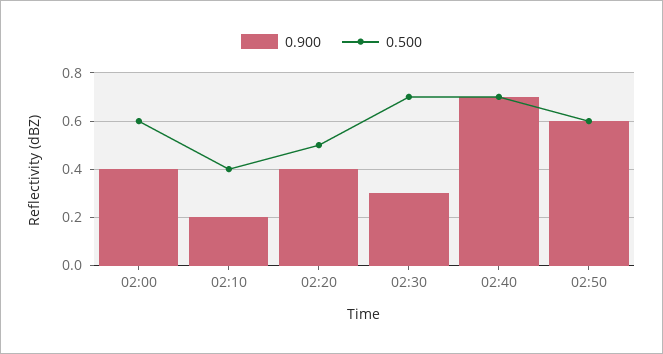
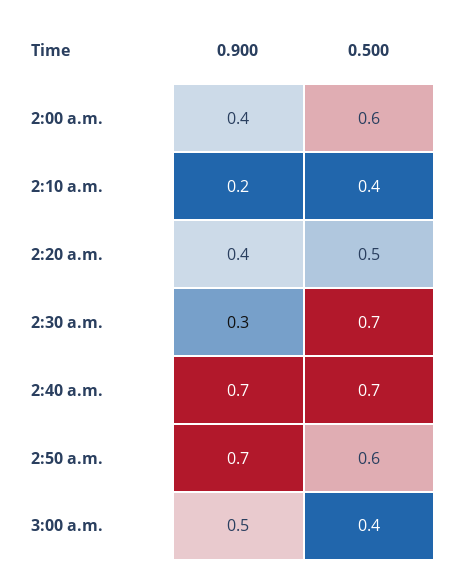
0.900, 02:50: 0.6 -> 0.7
0.900, 3:00 a.m.: none -> 0.5
0.500, 3:00 a.m.: none -> 0.4

